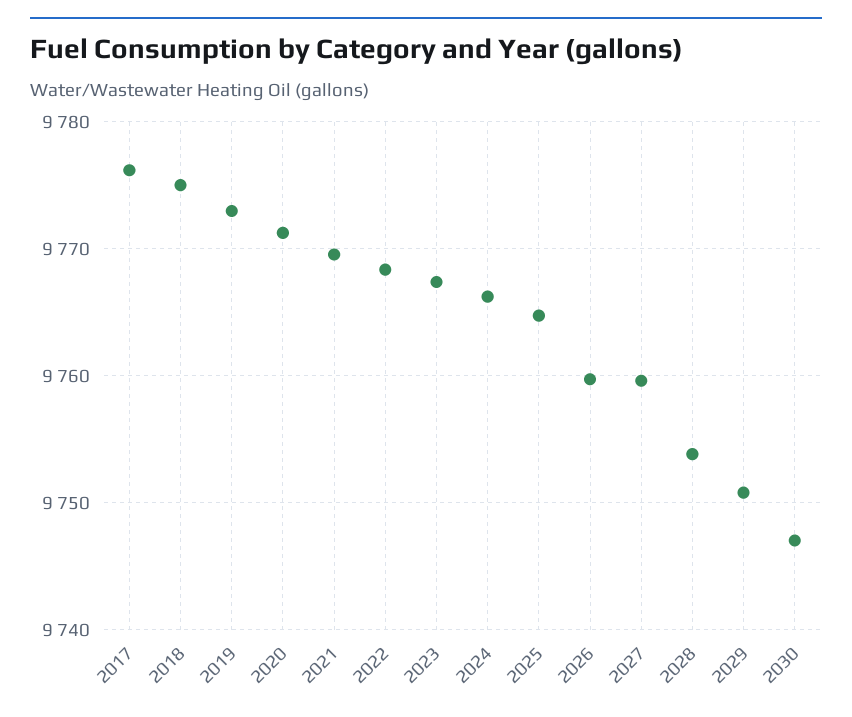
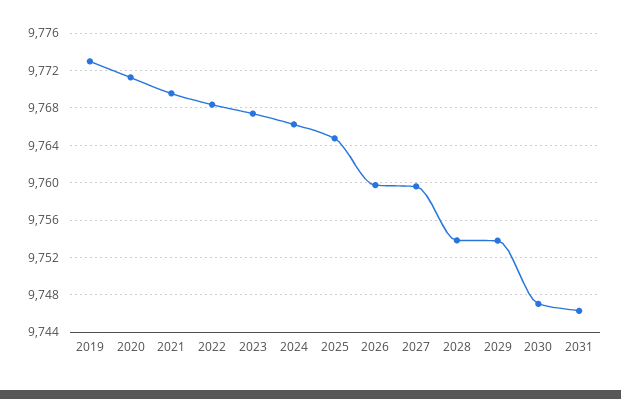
2017: 9776 -> none
2018: 9775 -> none
2029: 9751 -> 9754
2031: none -> 9746

